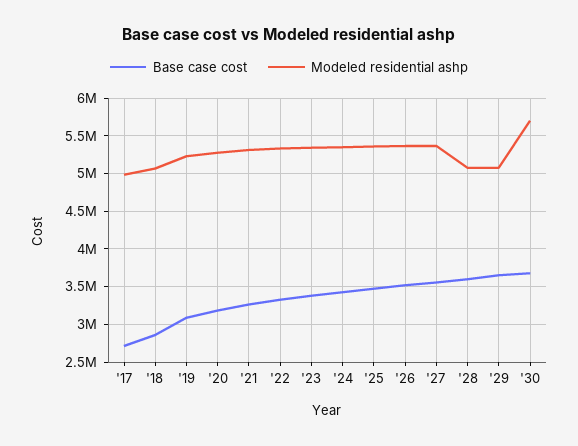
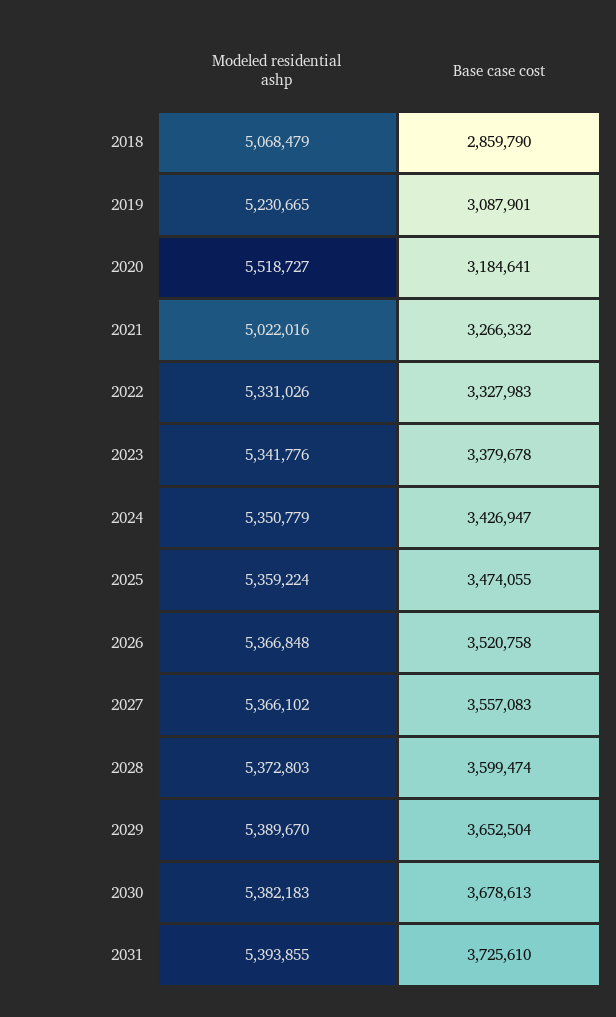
Base case cost, '17: 2700000 -> none
Modeled residential ashp, '17: 5000000 -> none
Modeled residential ashp, '20: 5300000 -> 5518727
Modeled residential ashp, '21: 5300000 -> 5022016
Modeled residential ashp, '28: 5100000 -> 5372803
Modeled residential ashp, '29: 5100000 -> 5389670
Modeled residential ashp, '30: 5700000 -> 5382183
Modeled residential ashp, 2031: none -> 5393855
Base case cost, 2031: none -> 3725610

